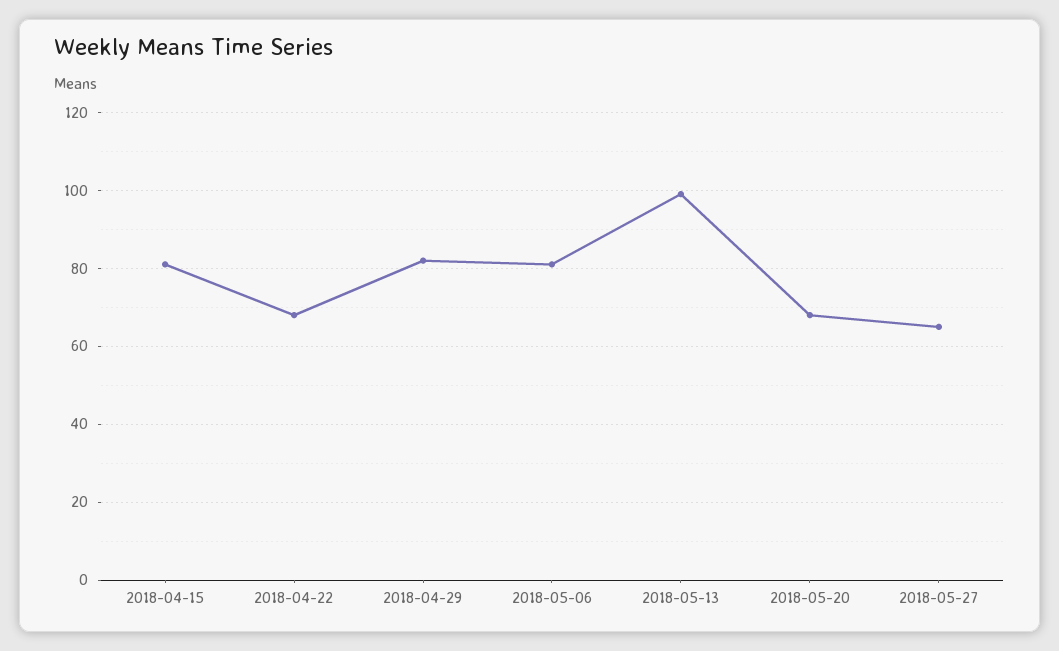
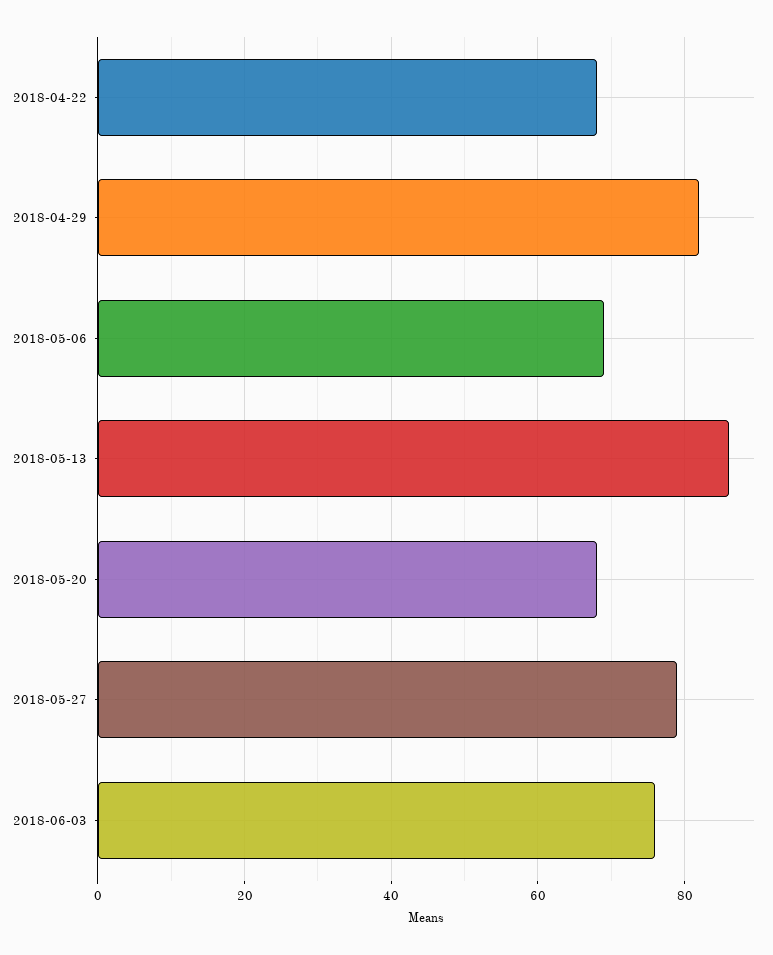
2018-04-15: 80 -> none
2018-05-06: 80 -> 70
2018-05-13: 100 -> 85
2018-05-27: 65 -> 80
2018-06-03: none -> 75

